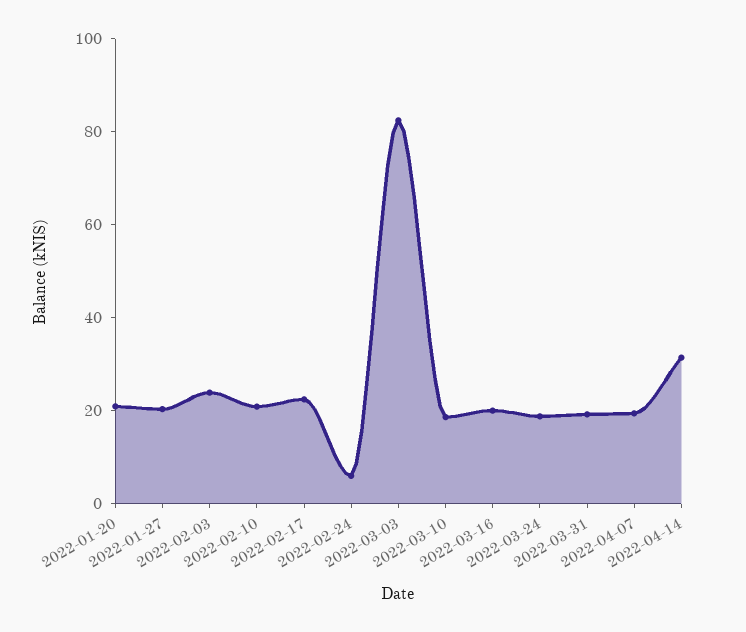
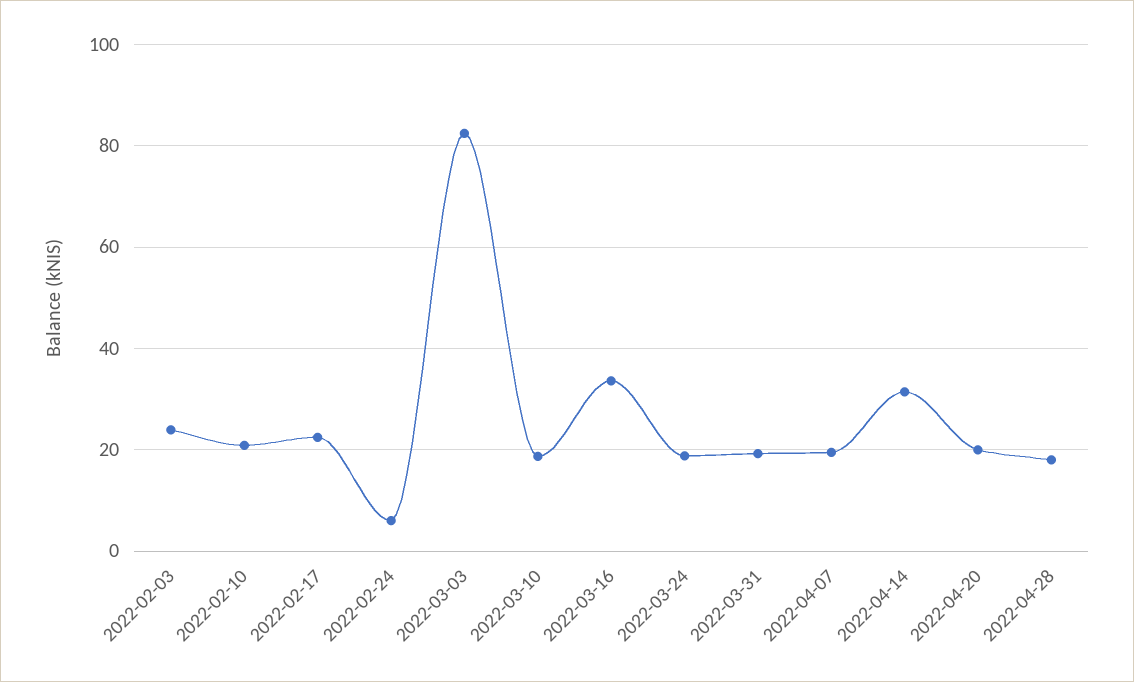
2022-01-20: 20 -> none
2022-01-27: 20 -> none
2022-03-16: 20 -> 34
2022-04-20: none -> 20
2022-04-28: none -> 18

